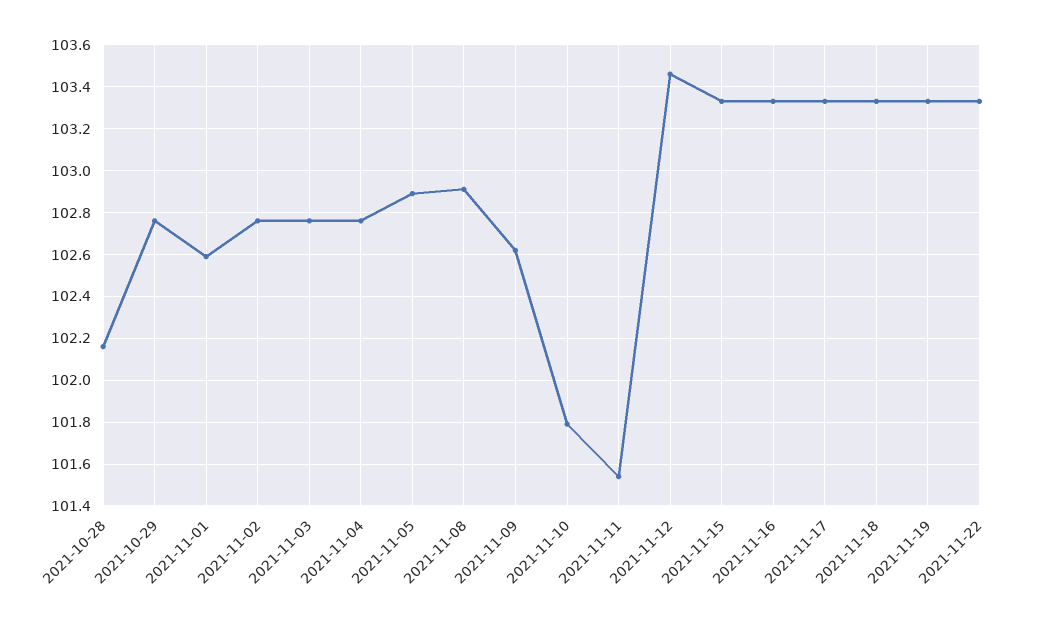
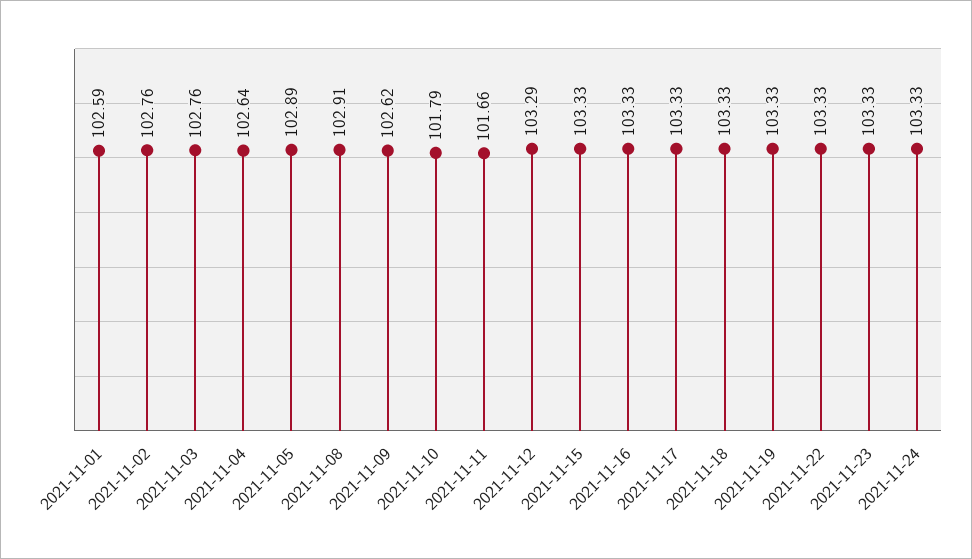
2021-10-28: 102.15 -> none
2021-10-29: 102.75 -> none
2021-11-04: 102.75 -> 102.64
2021-11-11: 101.55 -> 101.66
2021-11-12: 103.45 -> 103.29
2021-11-23: none -> 103.33
2021-11-24: none -> 103.33

